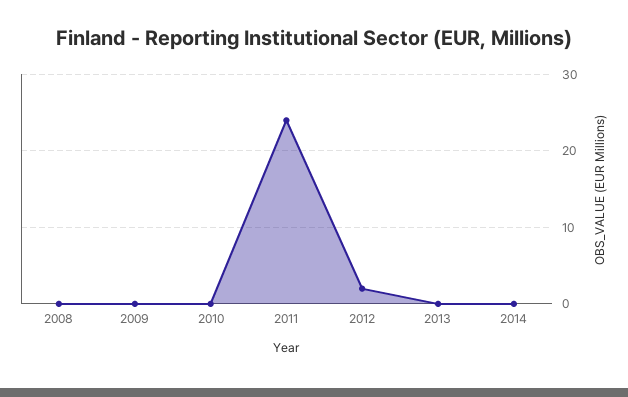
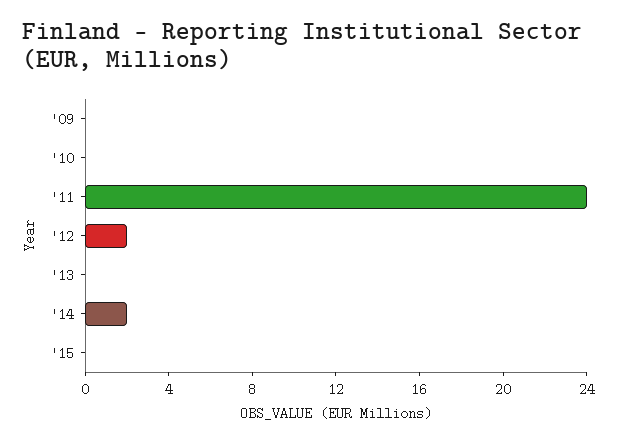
2008: 0 -> none
2014: 0 -> 2
'15: none -> 0

